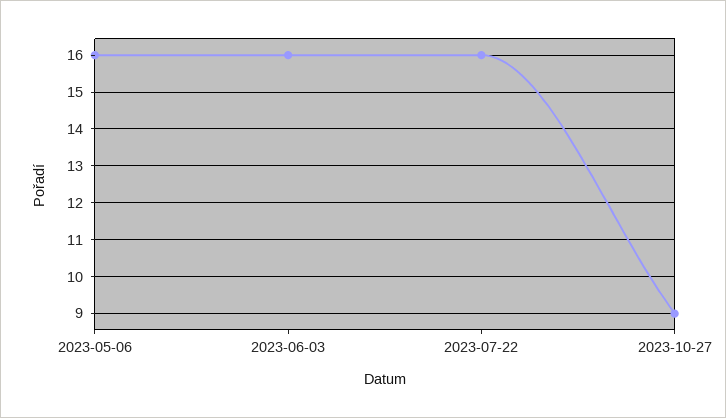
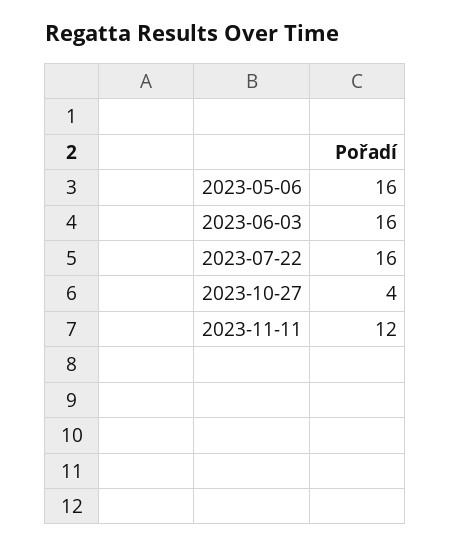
2023-10-27: 9 -> 4
2023-11-11: none -> 12

